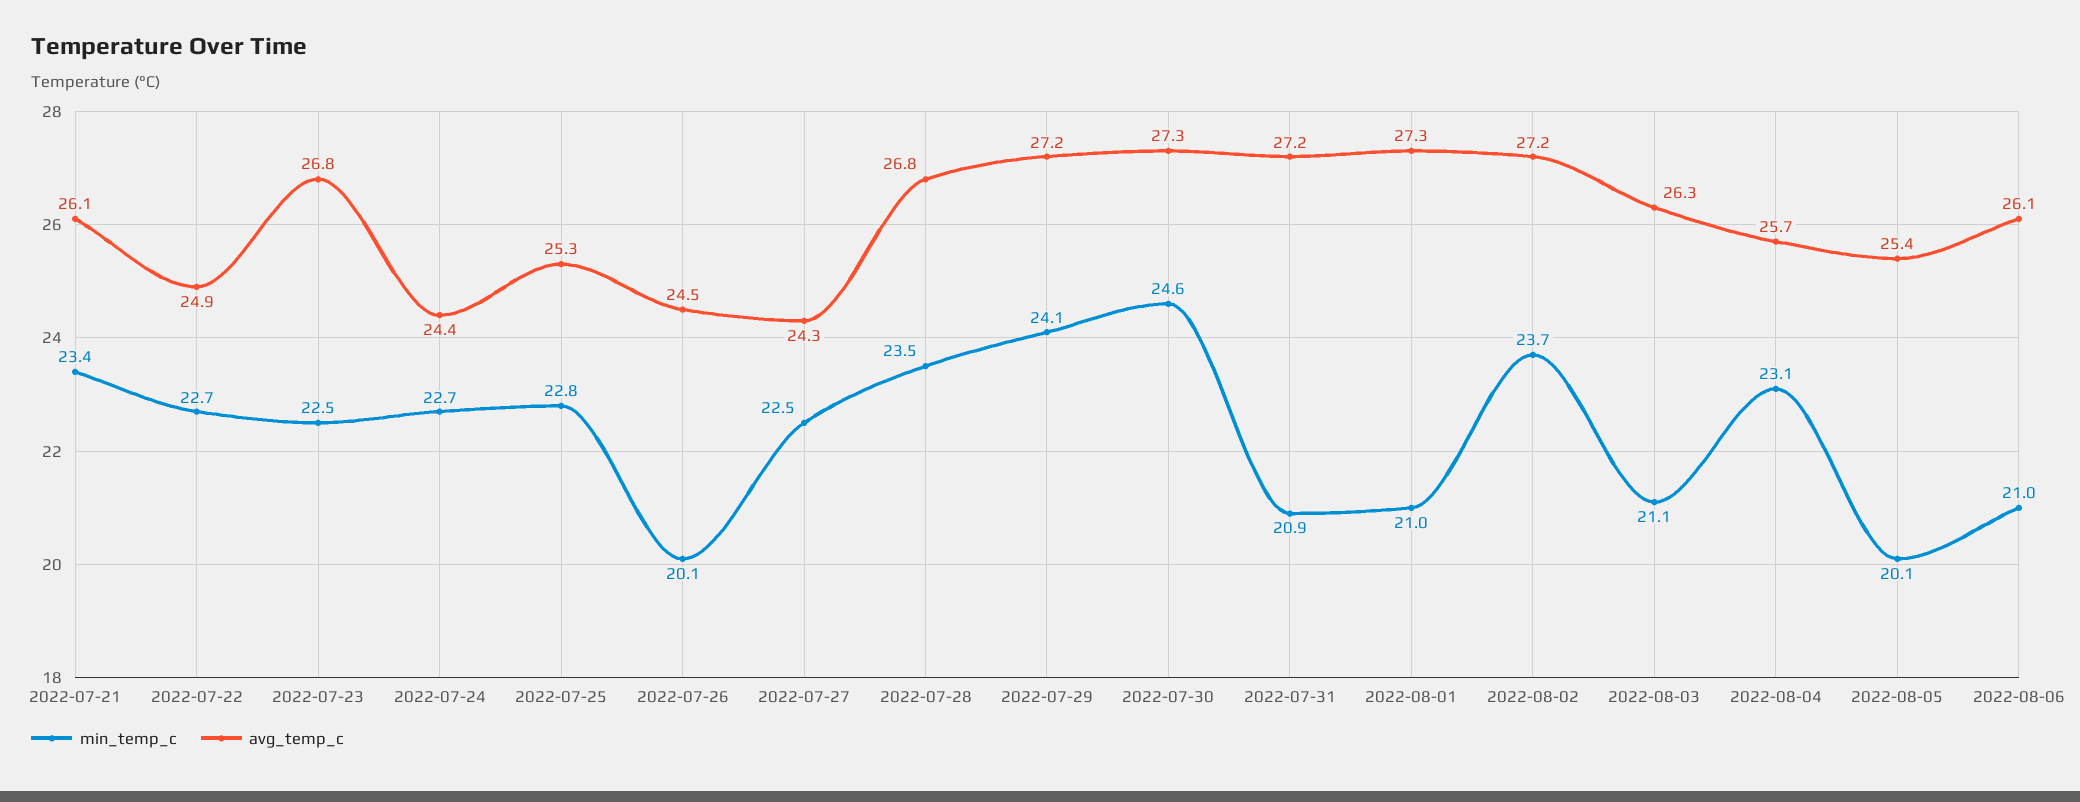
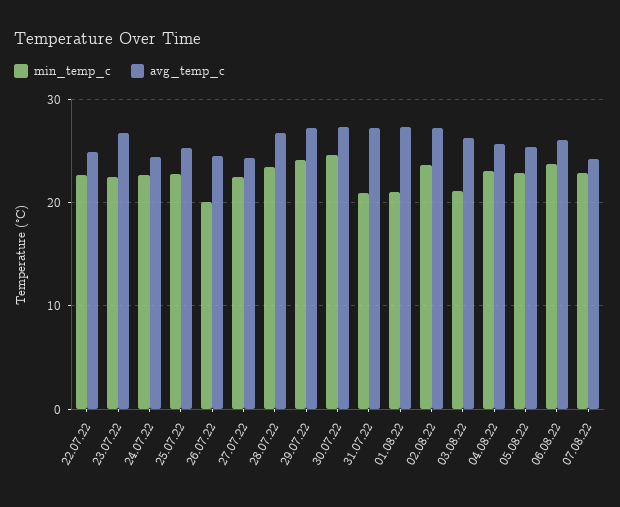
min_temp_c, 2022-07-21: 23.4 -> none
avg_temp_c, 2022-07-21: 26.1 -> none
min_temp_c, 2022-08-05: 20.1 -> 23
min_temp_c, 2022-08-06: 21 -> 24
min_temp_c, 07.08.22: none -> 23
avg_temp_c, 07.08.22: none -> 24

